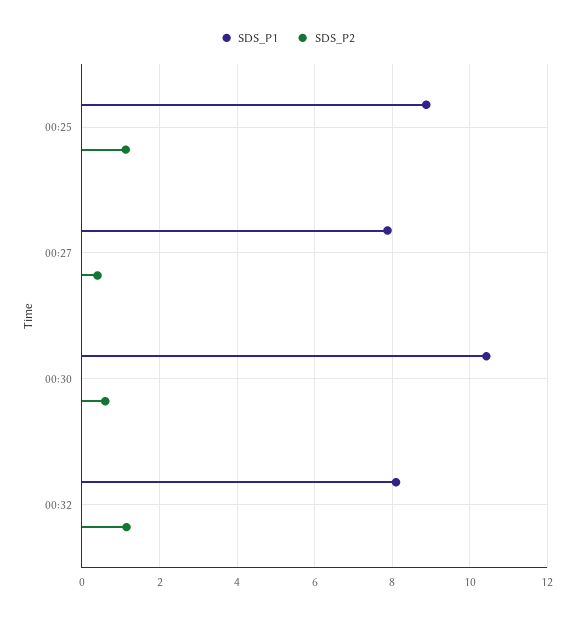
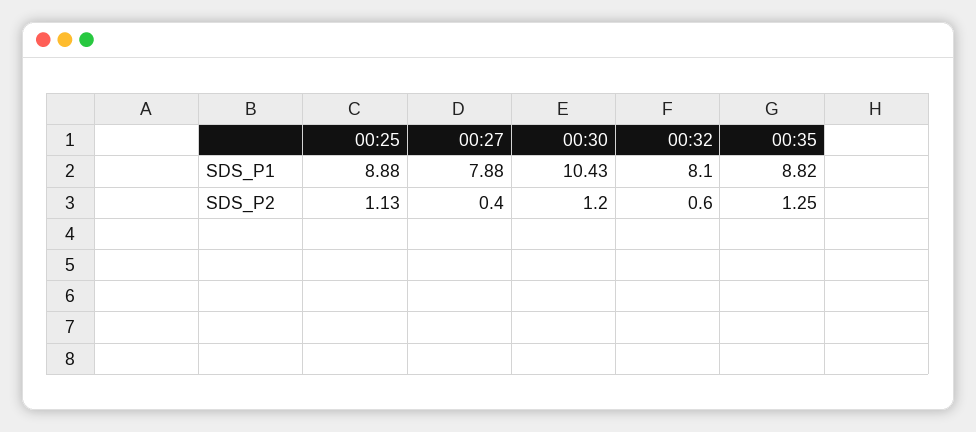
SDS_P2, 00:30: 0.6 -> 1.2
SDS_P2, 00:32: 1.2 -> 0.6
SDS_P1, 00:35: none -> 8.82
SDS_P2, 00:35: none -> 1.25

